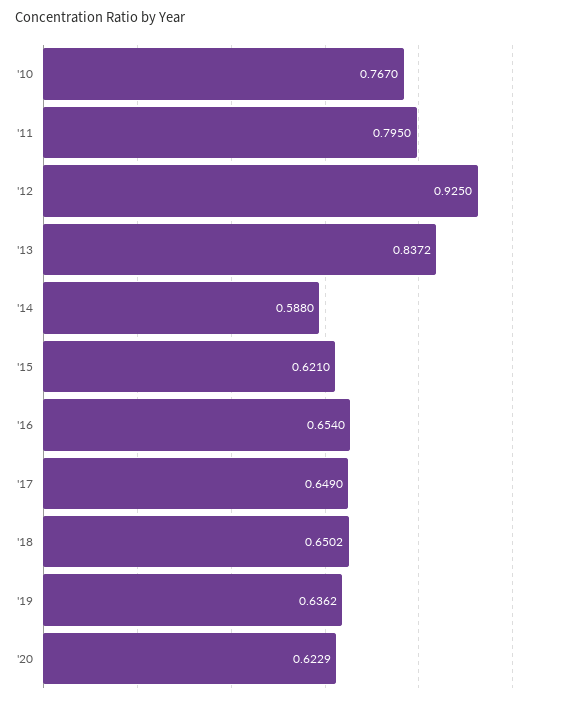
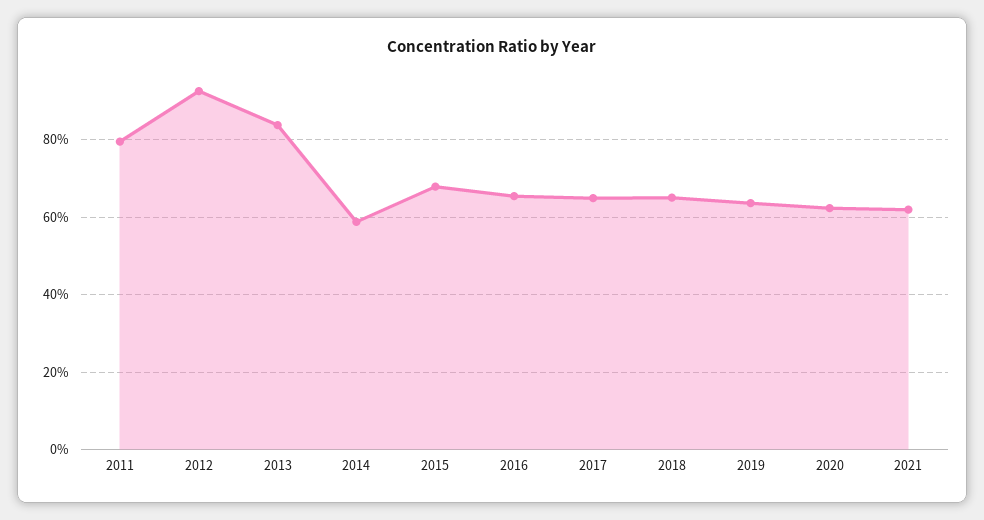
'10: 0.767 -> none
'15: 0.621 -> 0.68
2021: none -> 0.62

